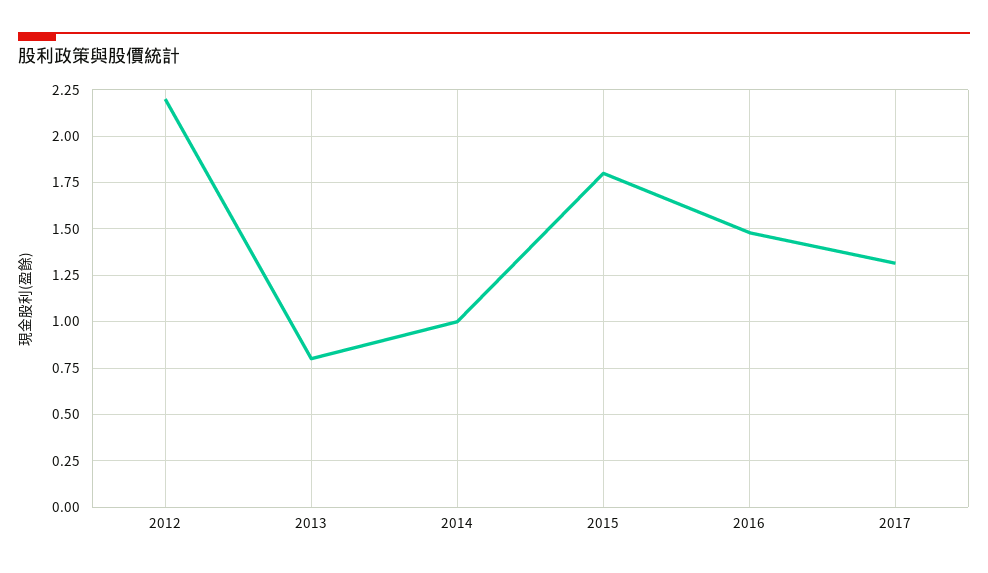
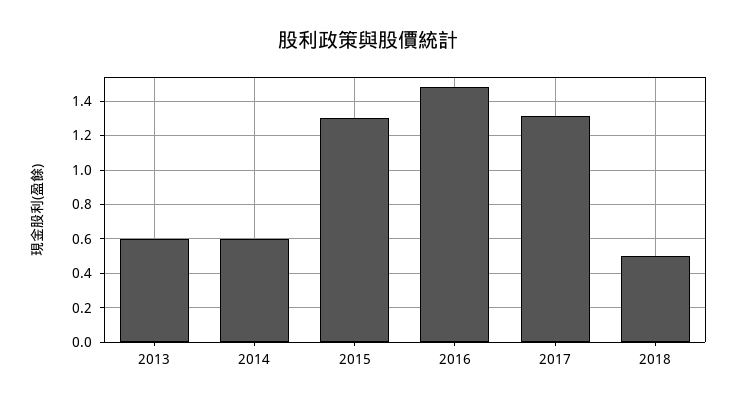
2012: 2.2 -> none
2013: 0.8 -> 0.6
2014: 1 -> 0.6
2015: 1.8 -> 1.3
2018: none -> 0.5

